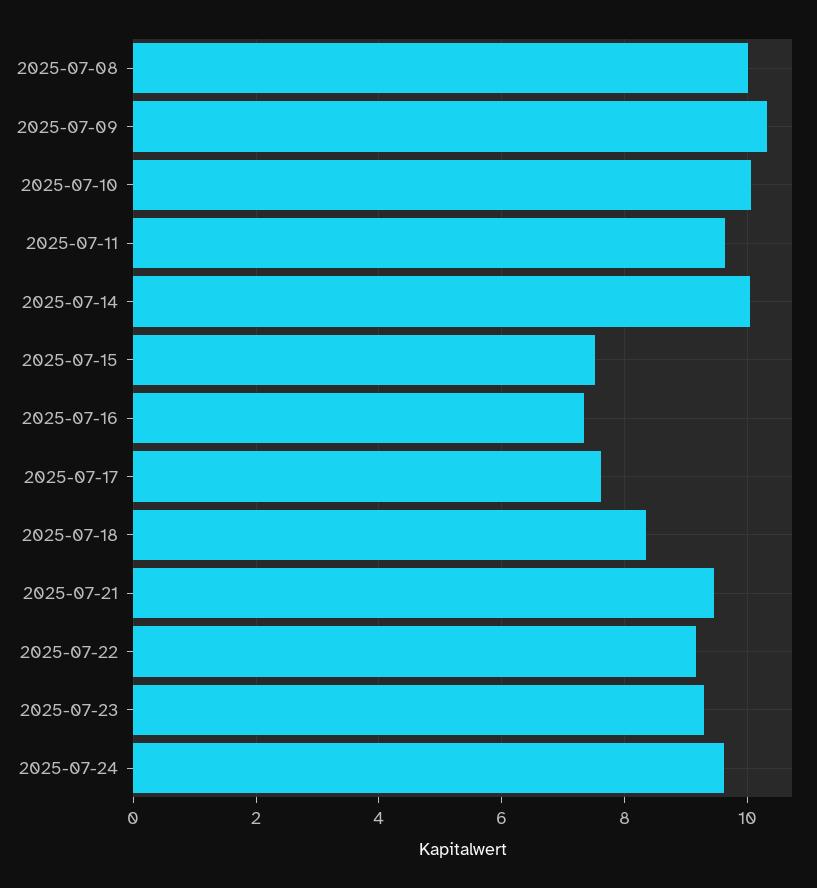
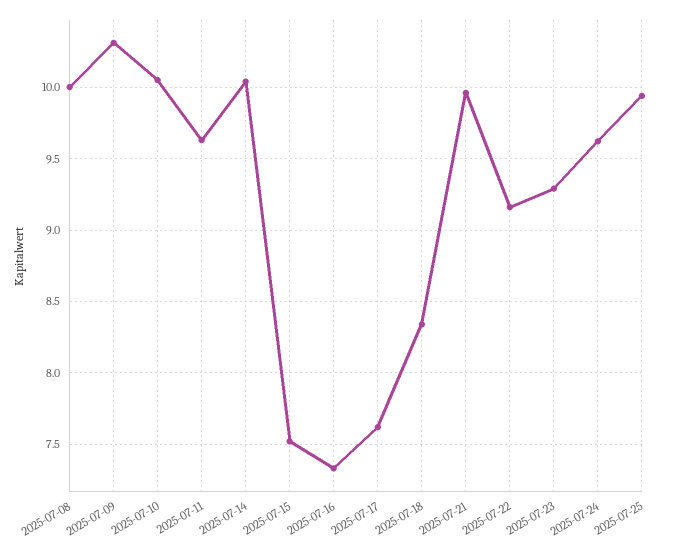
2025-07-21: 9.4 -> 9.95
2025-07-25: none -> 9.95

